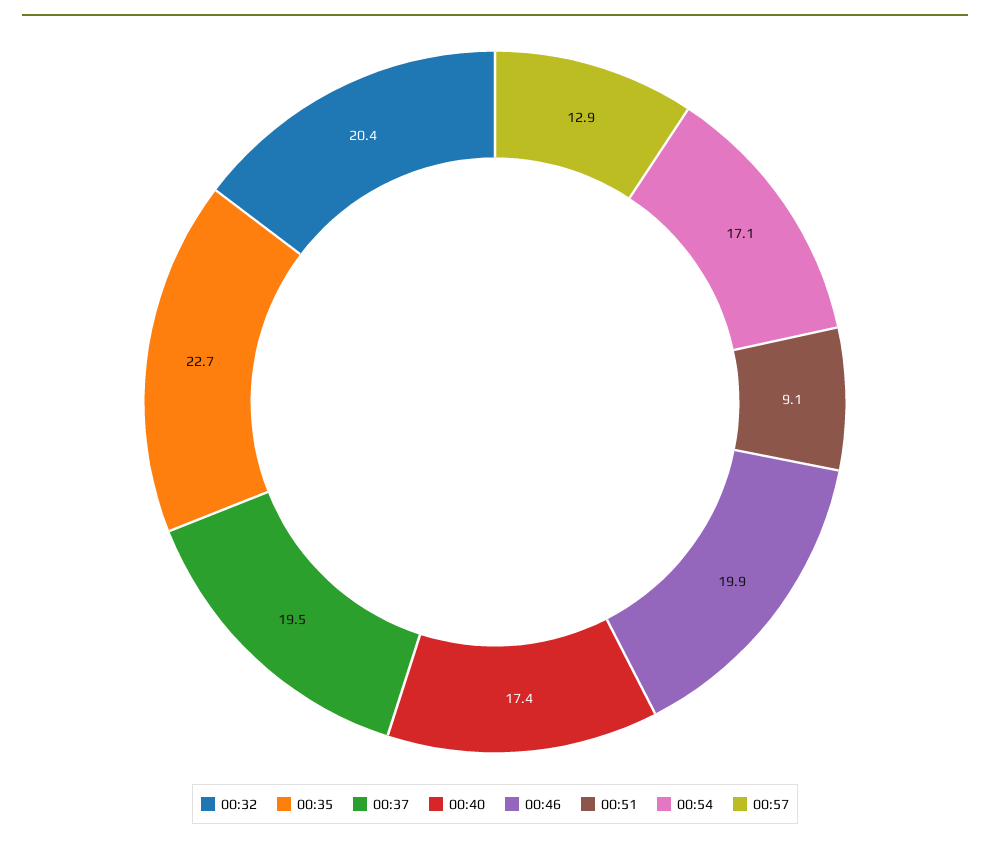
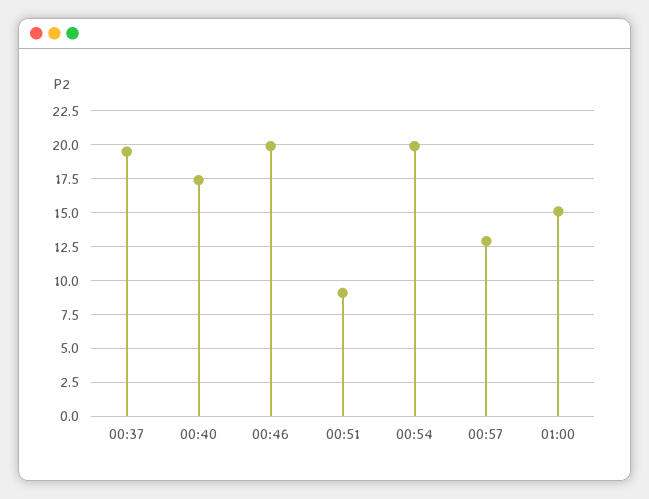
00:32: 20.4 -> none
00:35: 22.7 -> none
00:54: 17.1 -> 20
01:00: none -> 15

